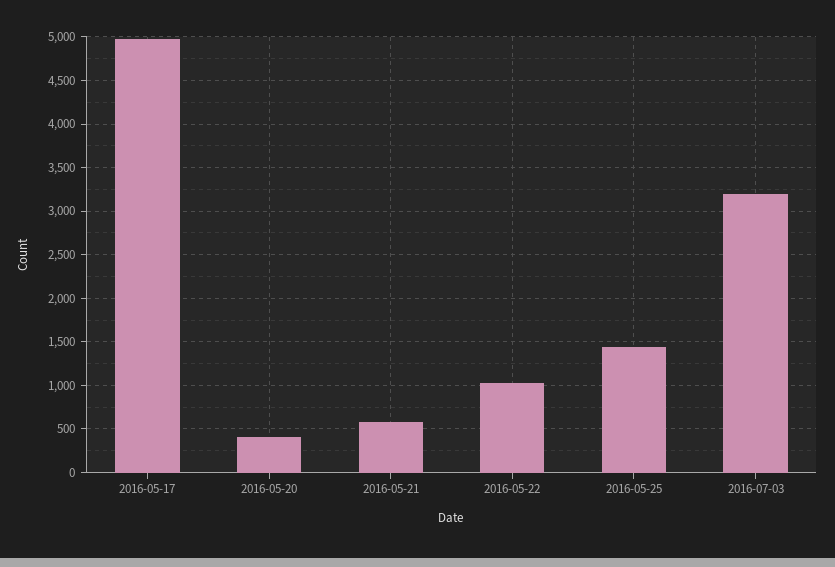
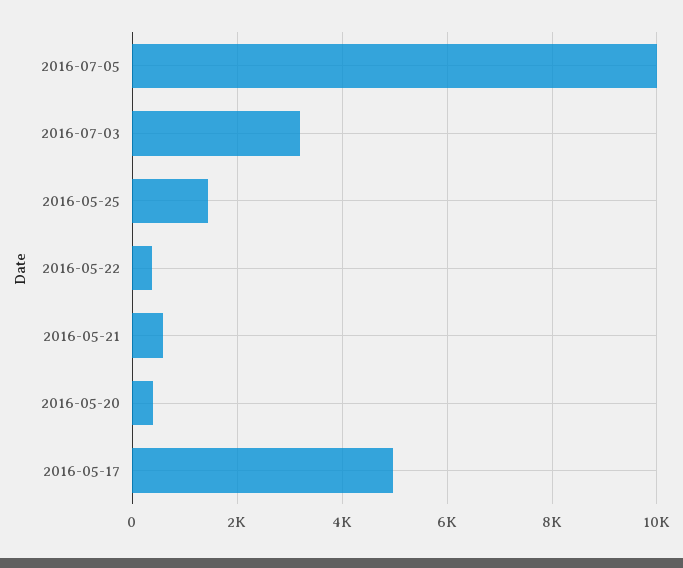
2016-05-22: 1000 -> 400
2016-07-05: none -> 10000

